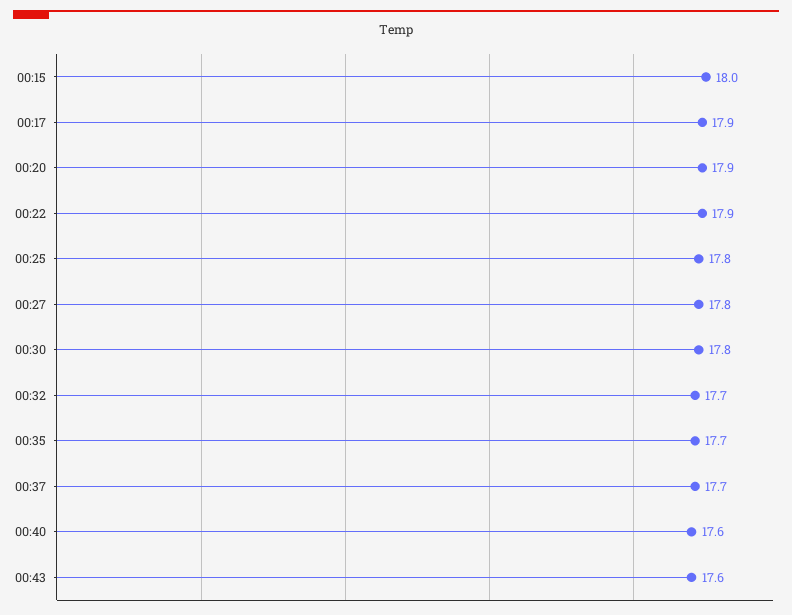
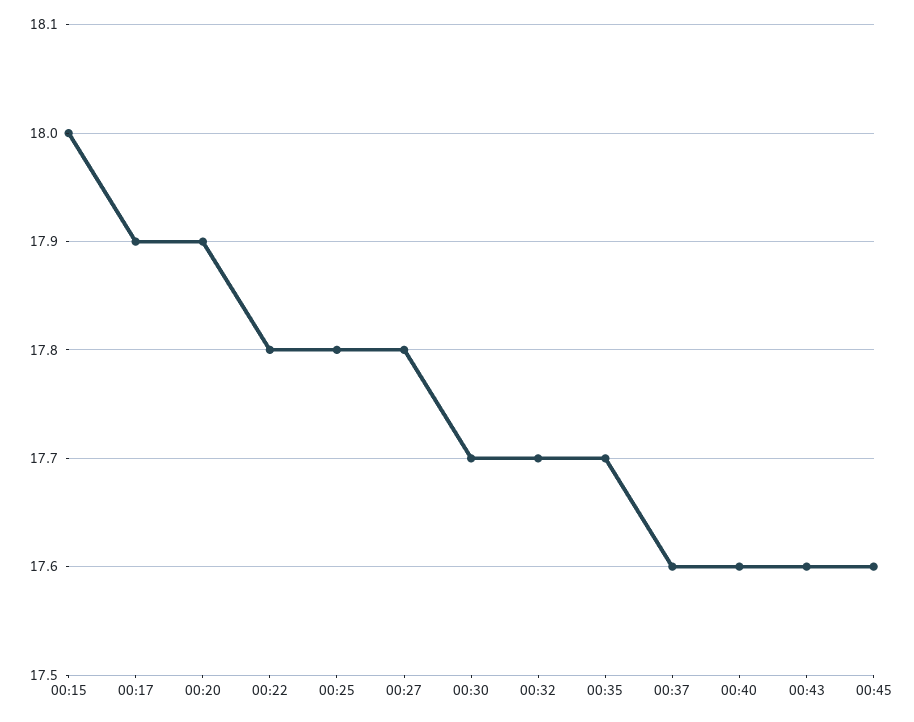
00:22: 17.9 -> 17.8
00:30: 17.8 -> 17.7
00:37: 17.7 -> 17.6
00:45: none -> 17.6

